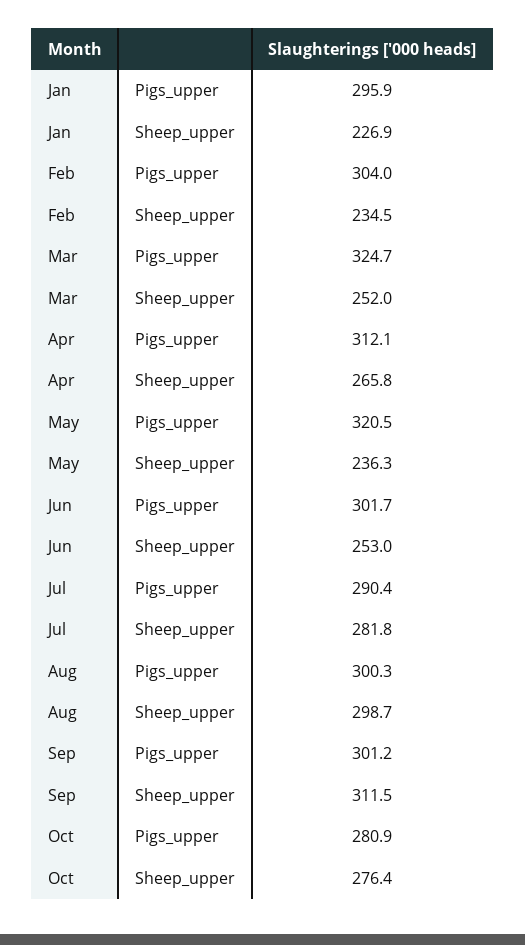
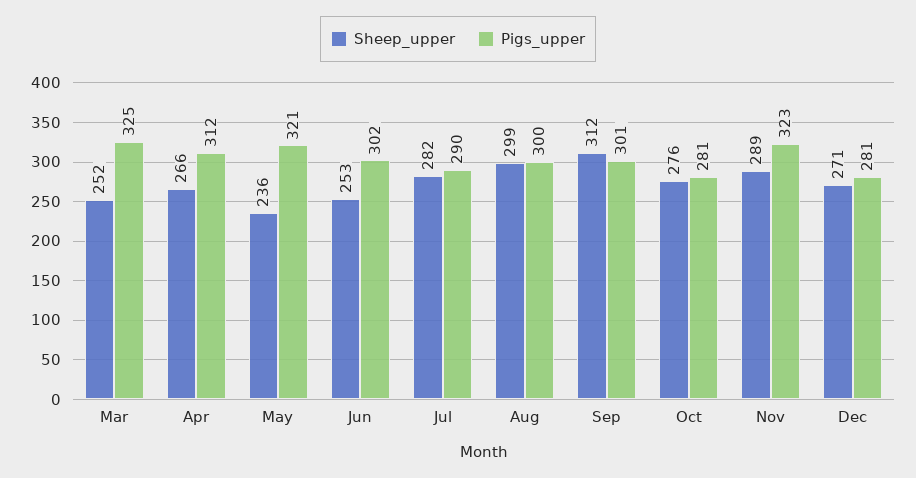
Pigs_upper, Jan: 295.9 -> none
Sheep_upper, Jan: 226.9 -> none
Pigs_upper, Feb: 304 -> none
Sheep_upper, Feb: 234.5 -> none
Sheep_upper, Nov: none -> 289
Pigs_upper, Nov: none -> 323
Sheep_upper, Dec: none -> 271
Pigs_upper, Dec: none -> 281

